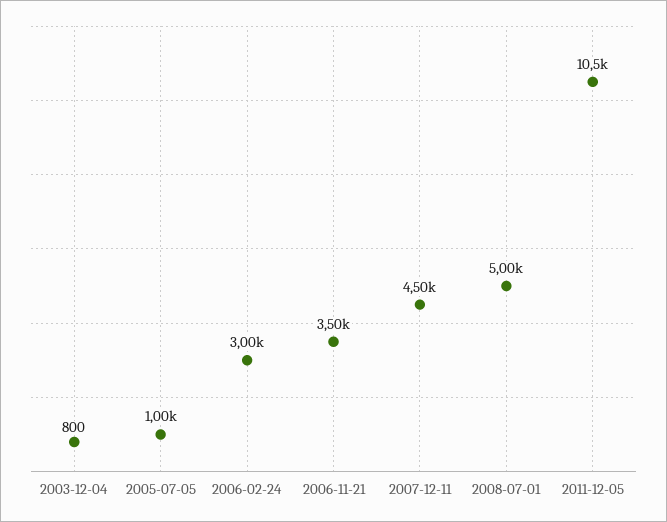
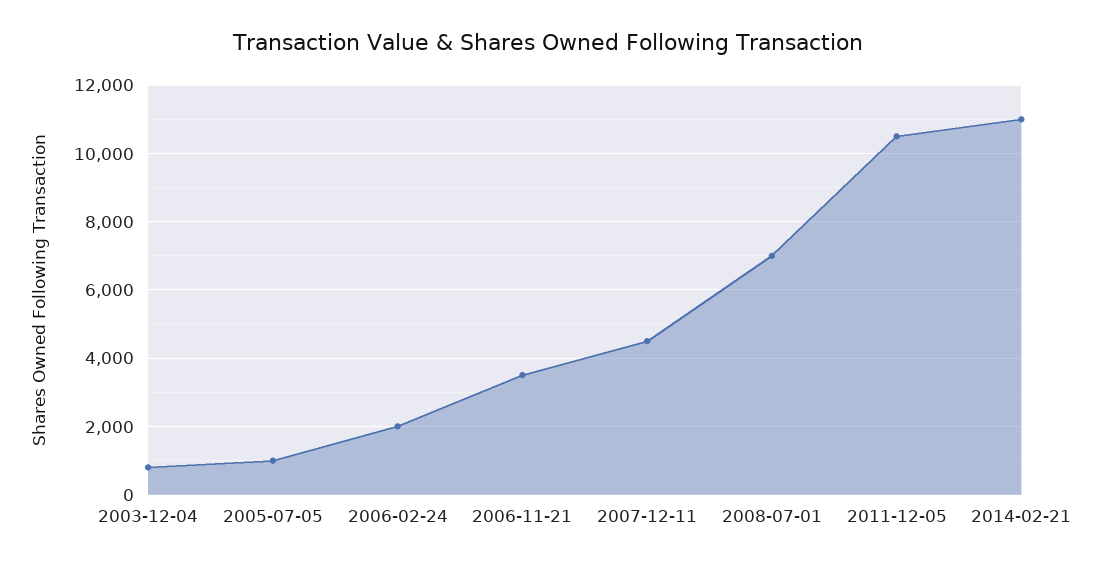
2006-02-24: 3000 -> 2000
2008-07-01: 5000 -> 7000
2014-02-21: none -> 11000

